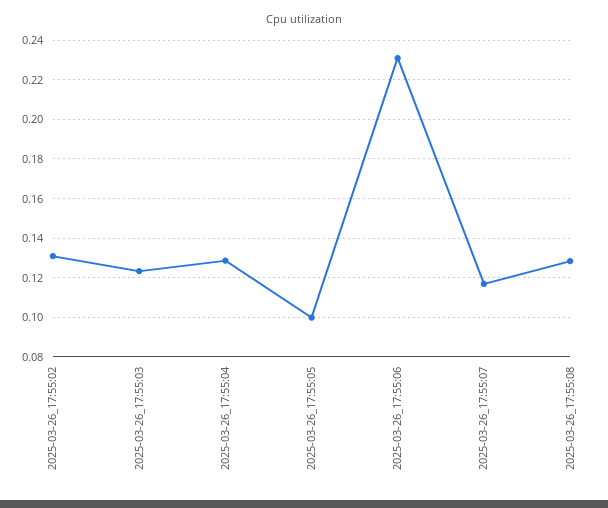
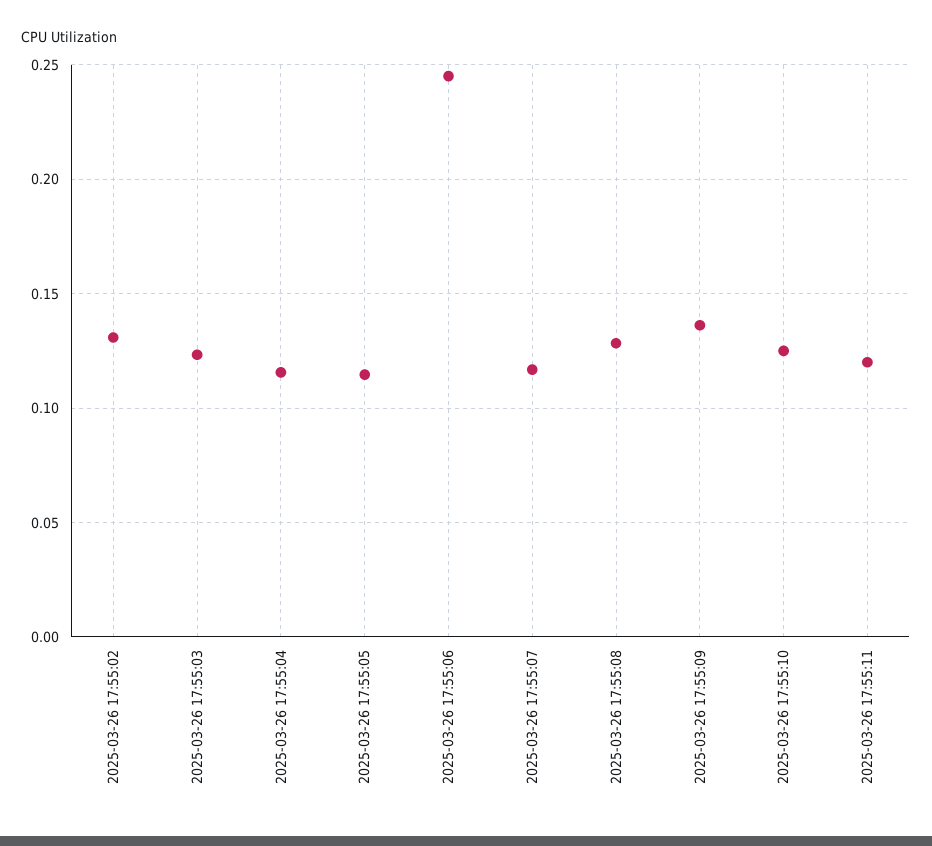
2025-03-26_17:55:04: 0.13 -> 0.115
2025-03-26_17:55:05: 0.1 -> 0.115
2025-03-26_17:55:06: 0.23 -> 0.245
2025-03-26 17:55:09: none -> 0.135
2025-03-26 17:55:10: none -> 0.125
2025-03-26 17:55:11: none -> 0.12

